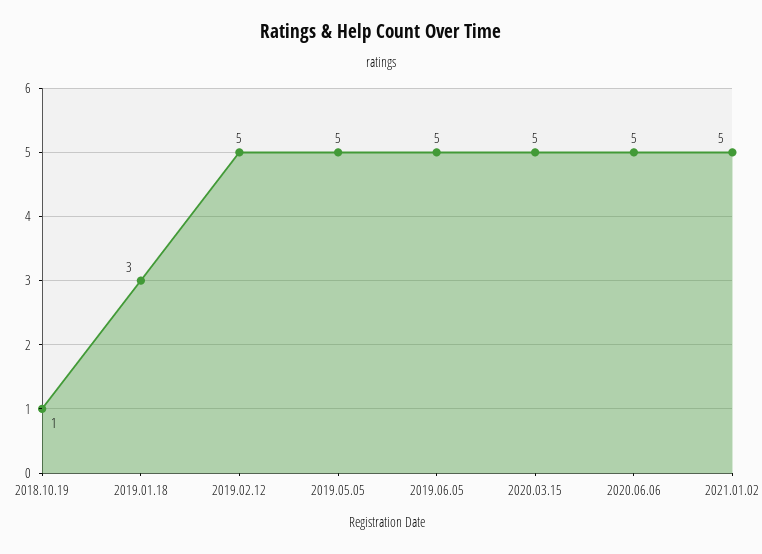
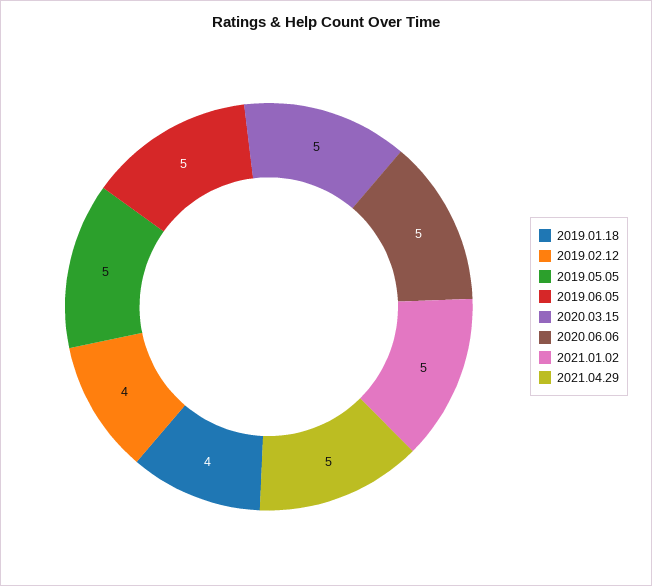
2018.10.19: 1 -> none
2019.01.18: 3 -> 4
2019.02.12: 5 -> 4
2021.04.29: none -> 5

